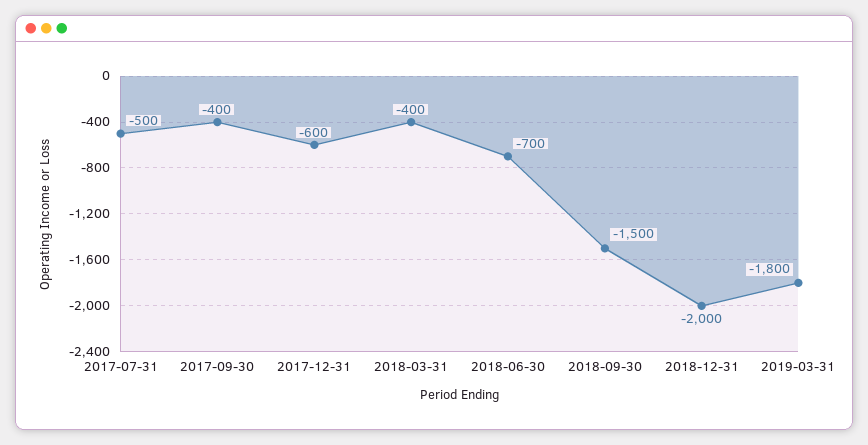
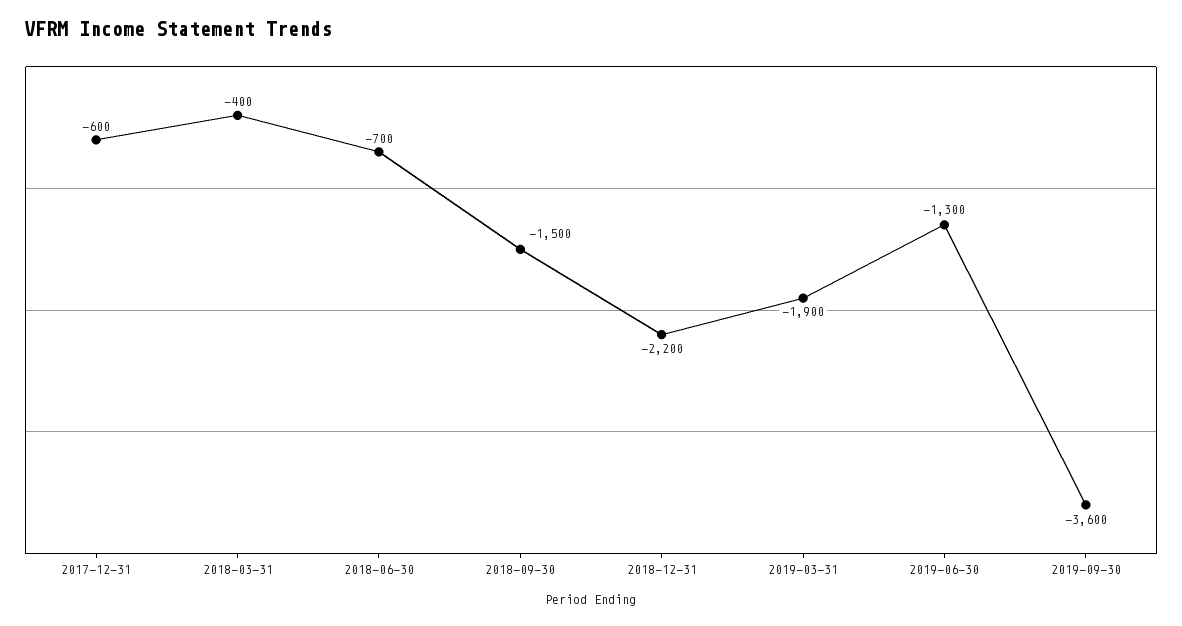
2017-07-31: -500 -> none
2017-09-30: -400 -> none
2018-12-31: -2000 -> -2200
2019-03-31: -1800 -> -1900
2019-06-30: none -> -1300
2019-09-30: none -> -3600

